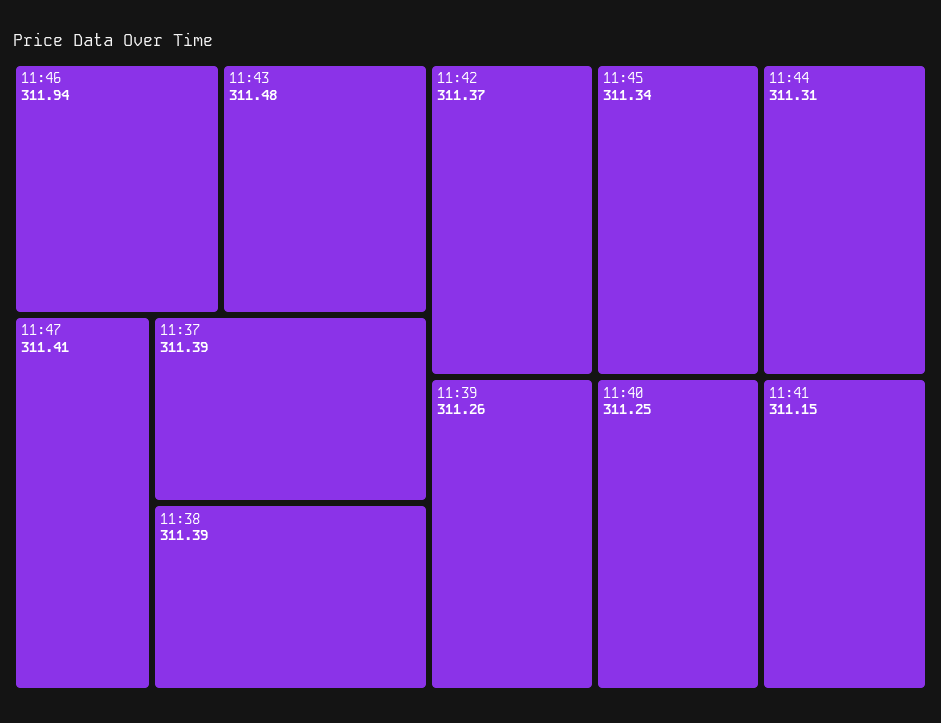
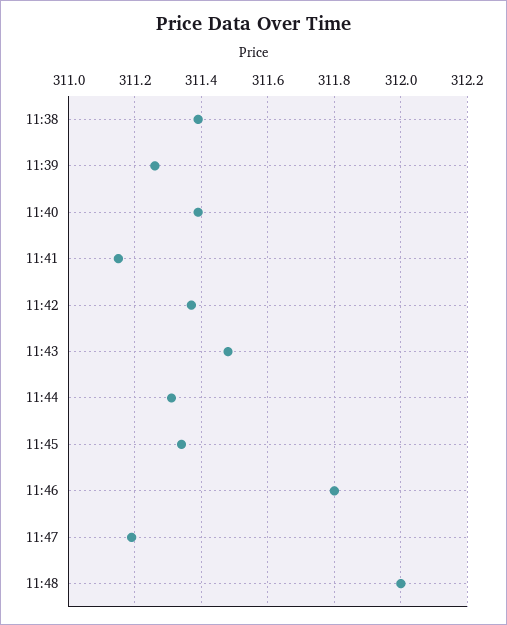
11:46: 311.94 -> 311.8
11:47: 311.41 -> 311.2
11:37: 311.39 -> none
11:40: 311.25 -> 311.4
11:48: none -> 312

